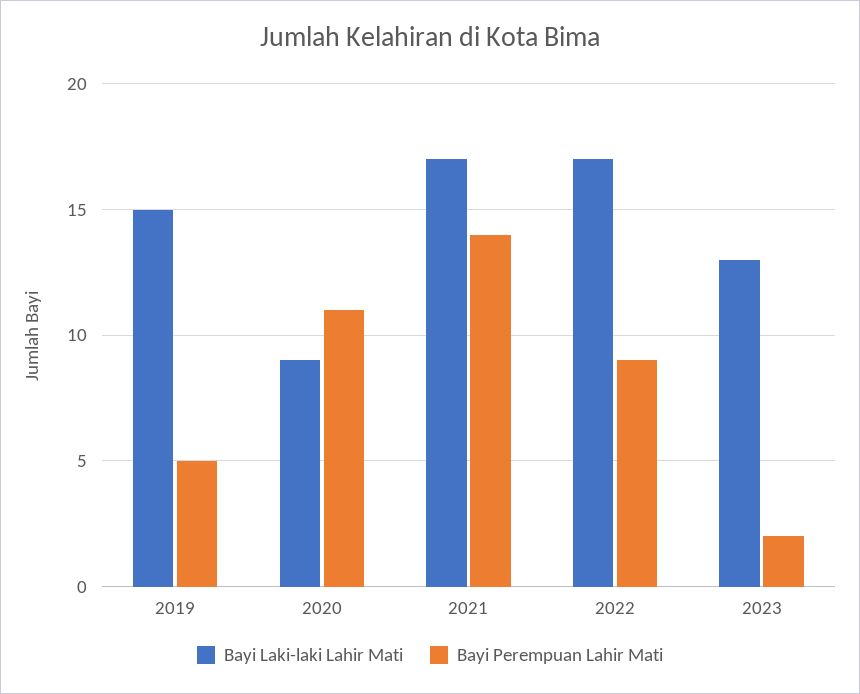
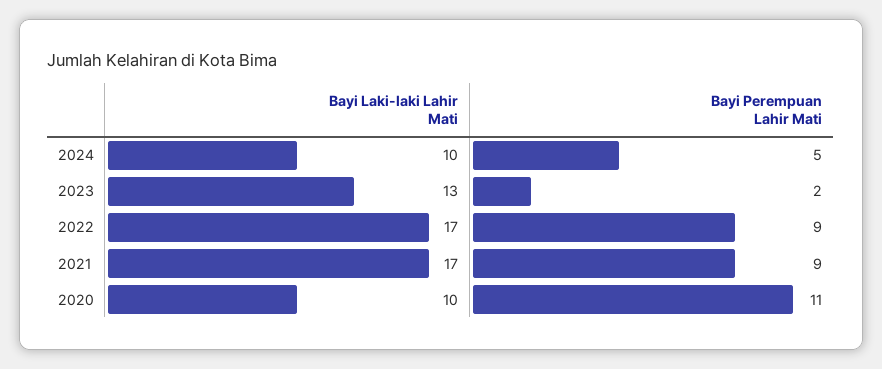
Bayi Laki-laki Lahir Mati, 2019: 15 -> none
Bayi Perempuan Lahir Mati, 2019: 5 -> none
Bayi Laki-laki Lahir Mati, 2020: 9 -> 10
Bayi Perempuan Lahir Mati, 2021: 14 -> 9
Bayi Laki-laki Lahir Mati, 2024: none -> 10
Bayi Perempuan Lahir Mati, 2024: none -> 5

